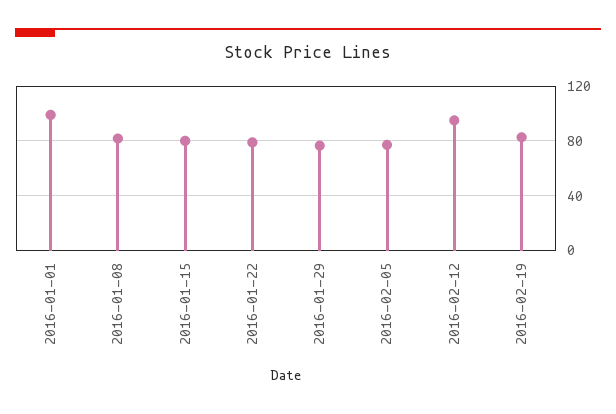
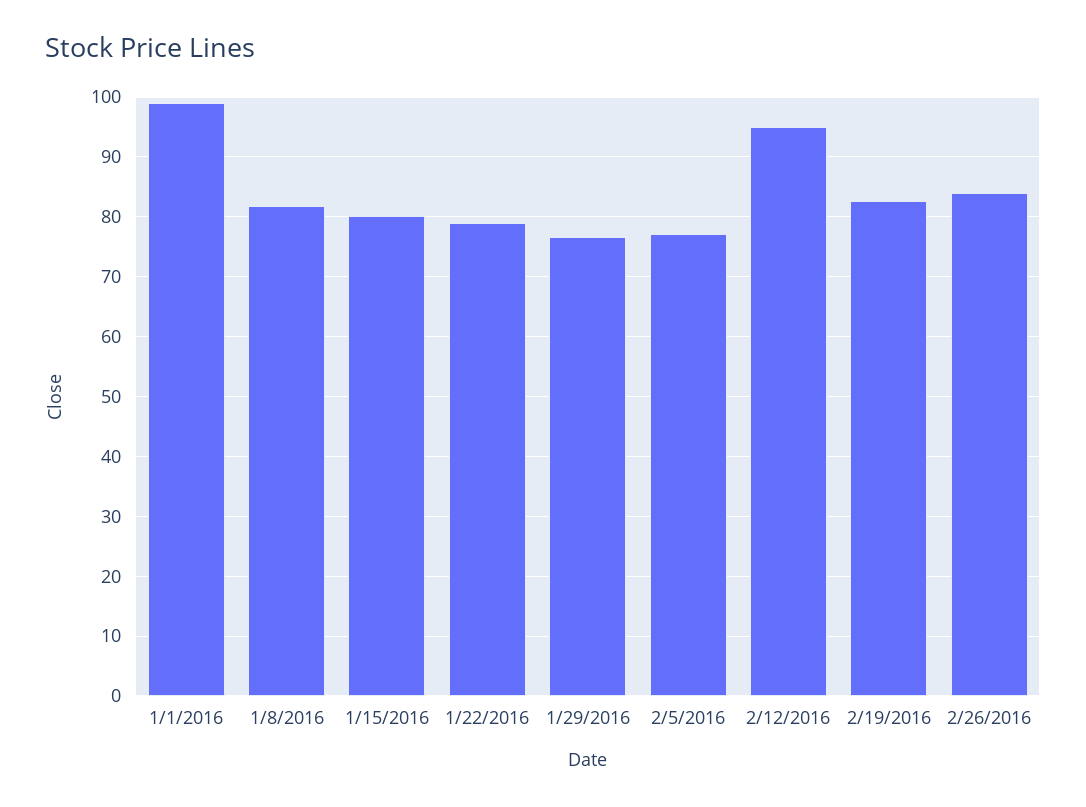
2/26/2016: none -> 84

